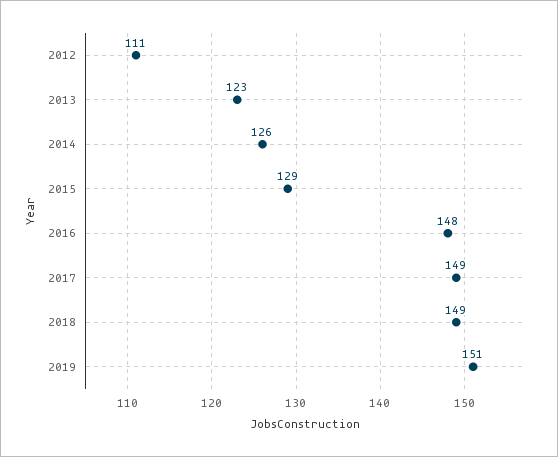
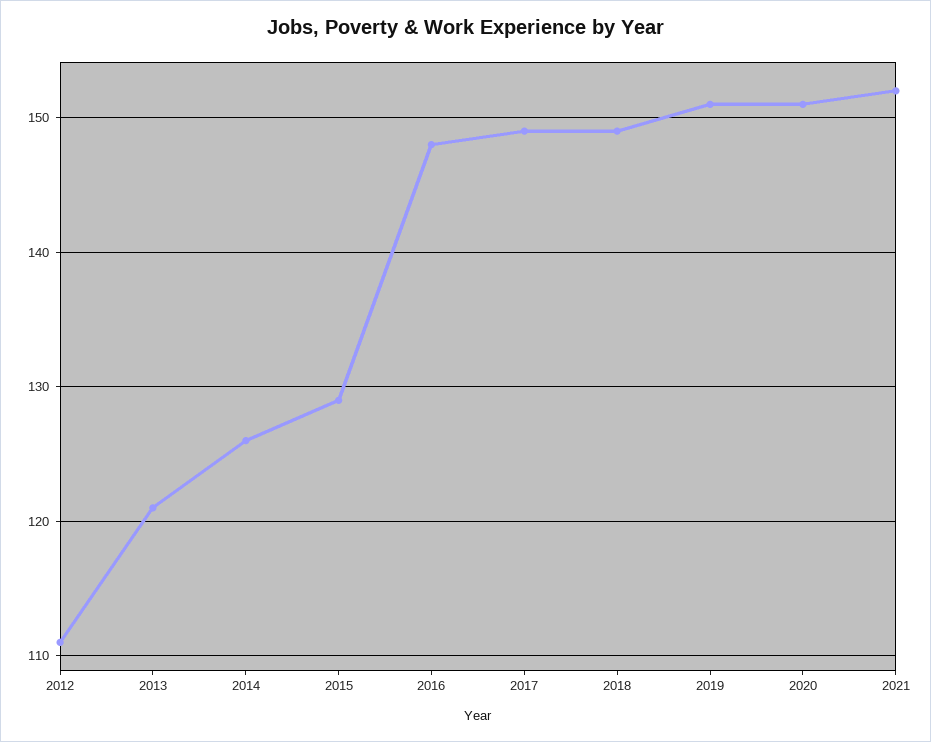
2013: 123 -> 121
2020: none -> 151
2021: none -> 152

